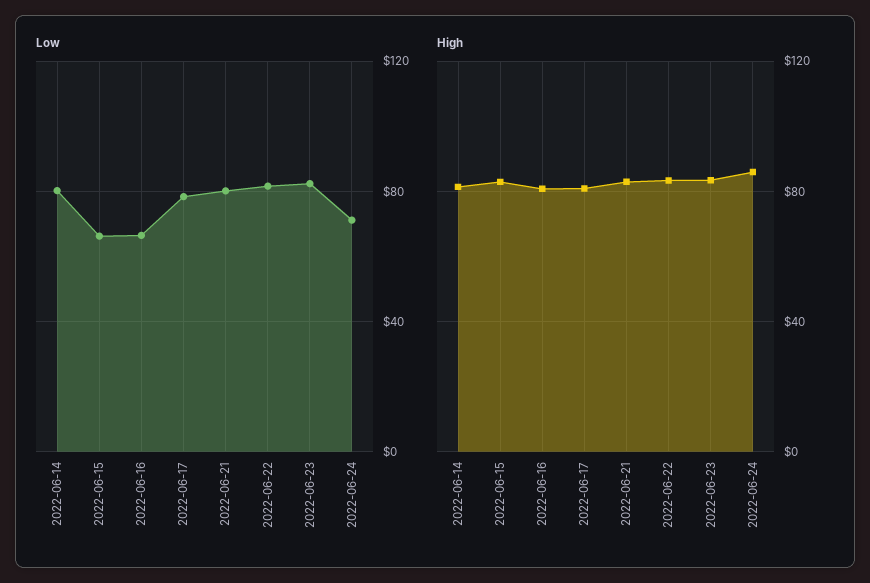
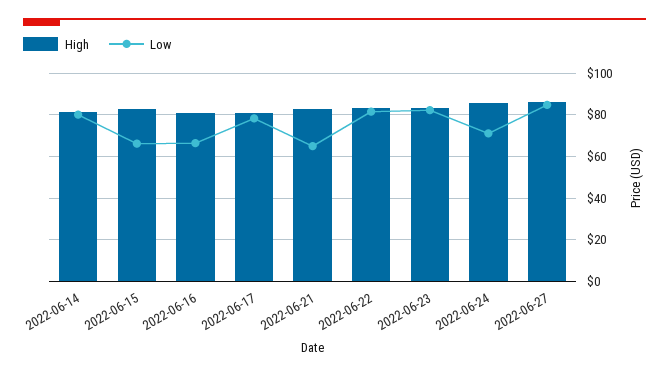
Low, 2022-06-21: 80 -> 65
High, 2022-06-27: none -> 85
Low, 2022-06-27: none -> 85

